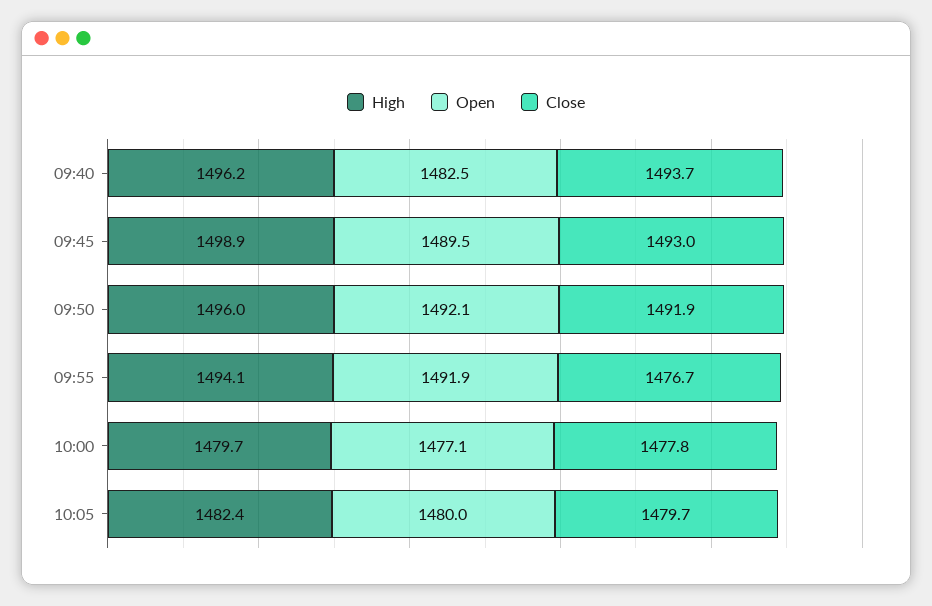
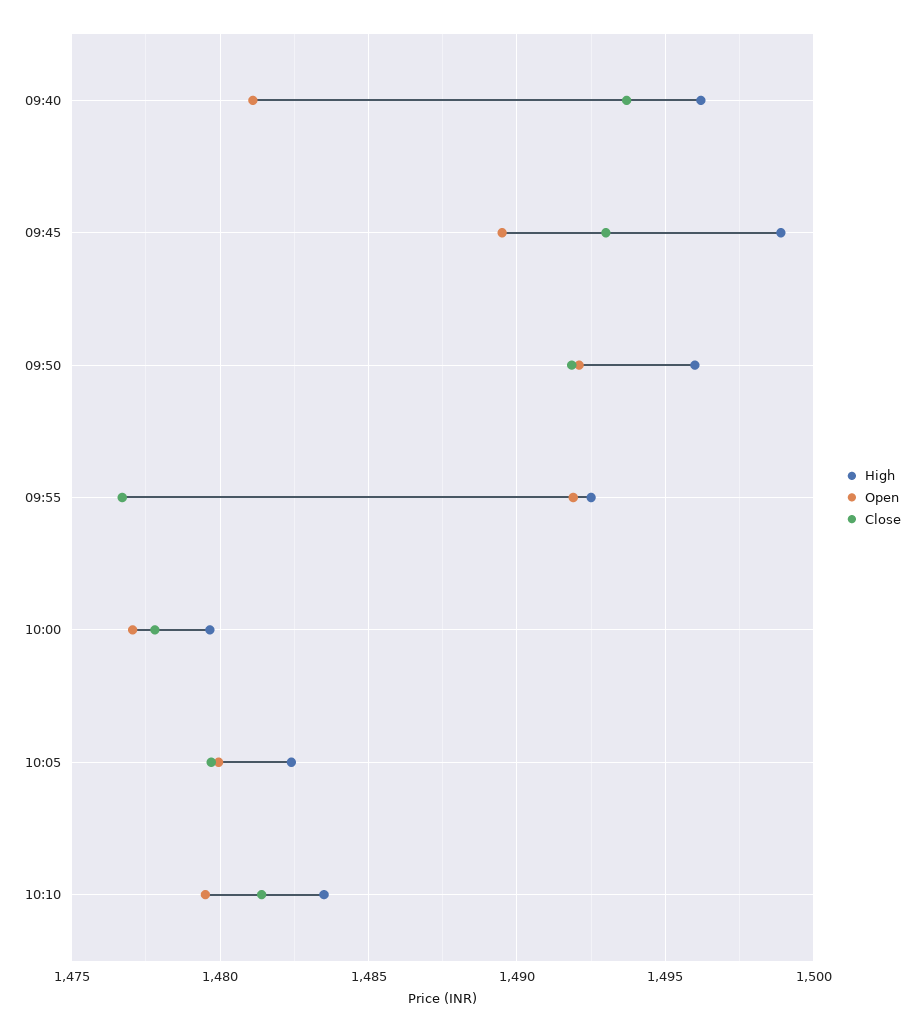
Open, 09:40: 1482.5 -> 1481
High, 09:55: 1494.1 -> 1492.5
High, 10:10: none -> 1483.5
Open, 10:10: none -> 1479.5
Close, 10:10: none -> 1481.5

